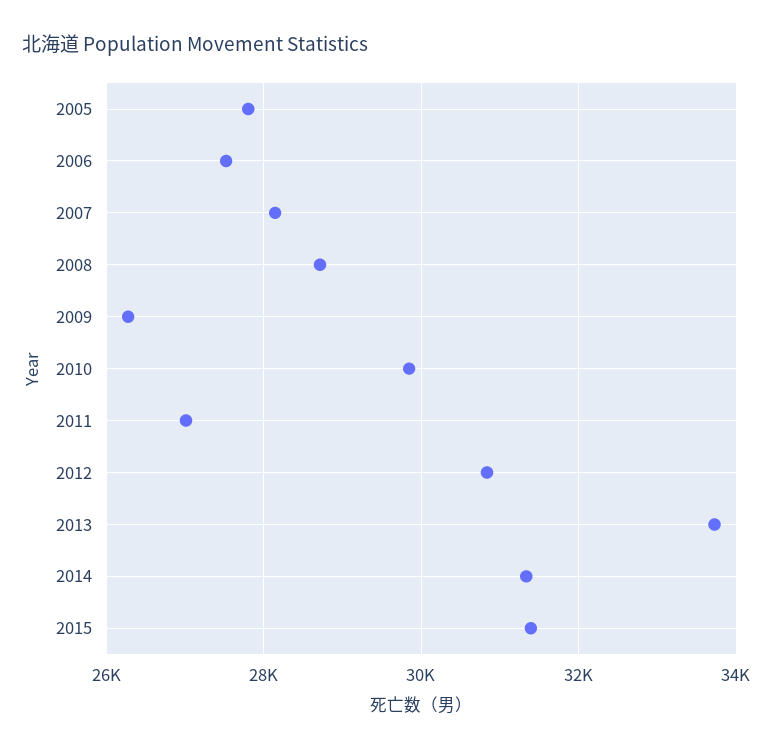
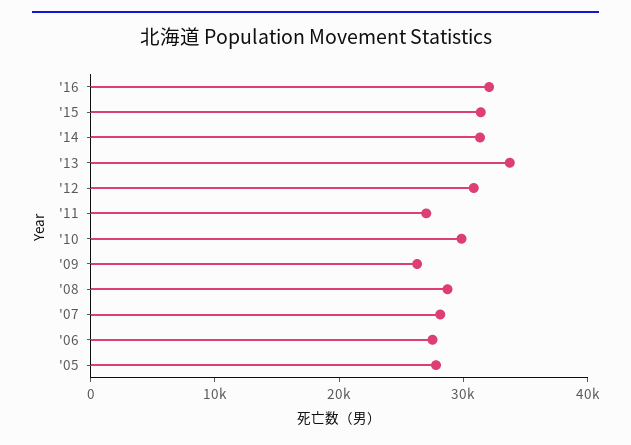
'16: none -> 32000

